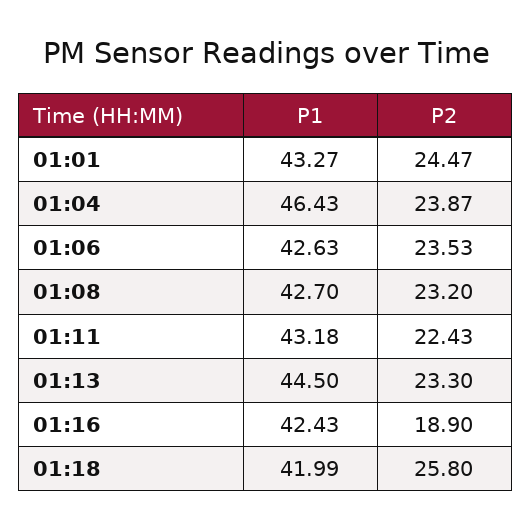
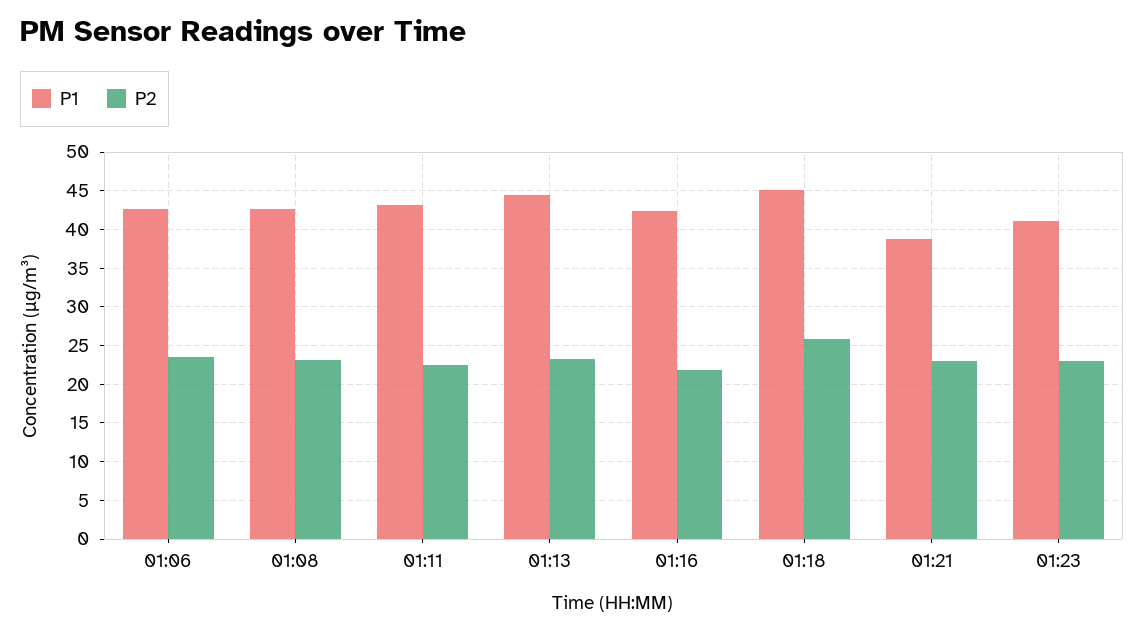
P1, 01:01: 43.27 -> none
P2, 01:01: 24.47 -> none
P1, 01:04: 46.43 -> none
P2, 01:04: 23.87 -> none
P2, 01:16: 18.9 -> 22
P1, 01:18: 41.99 -> 45
P1, 01:21: none -> 39
P2, 01:21: none -> 23
P1, 01:23: none -> 41
P2, 01:23: none -> 23

